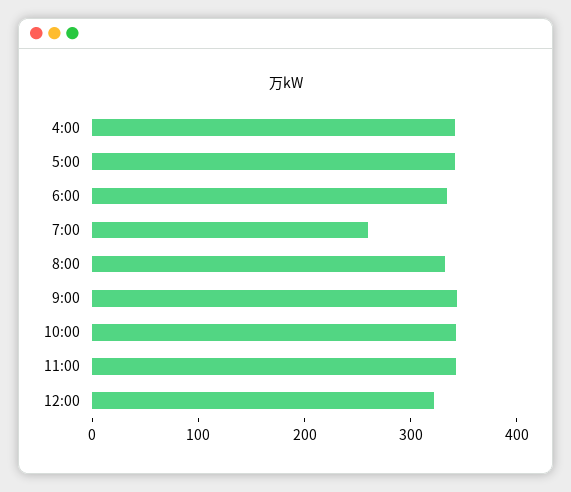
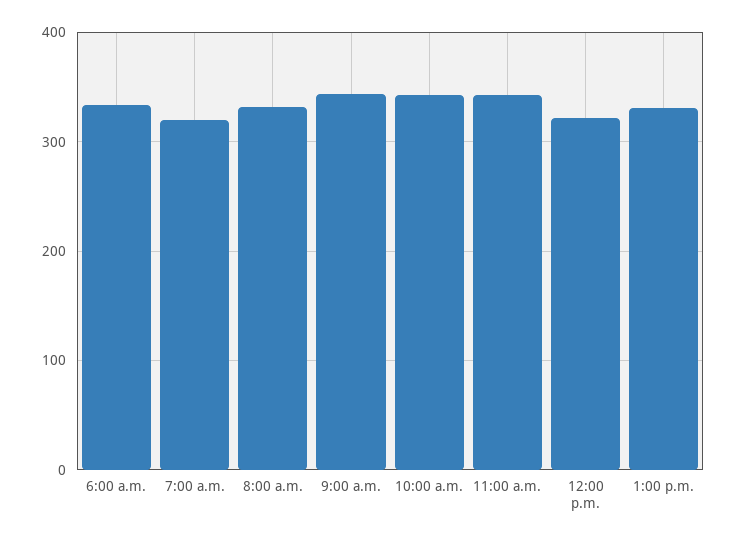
4:00: 340 -> none
5:00: 340 -> none
7:00: 260 -> 320
1:00 p.m.: none -> 330

